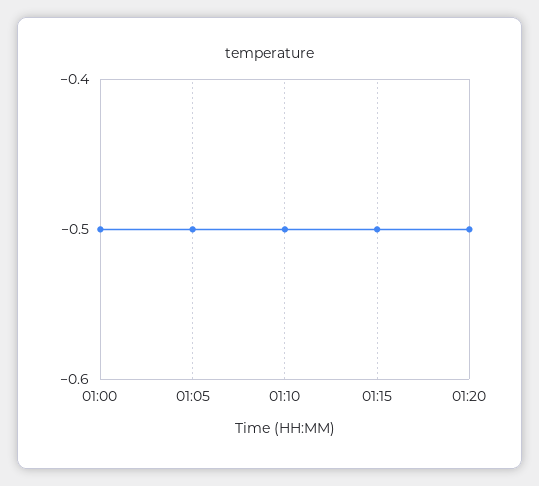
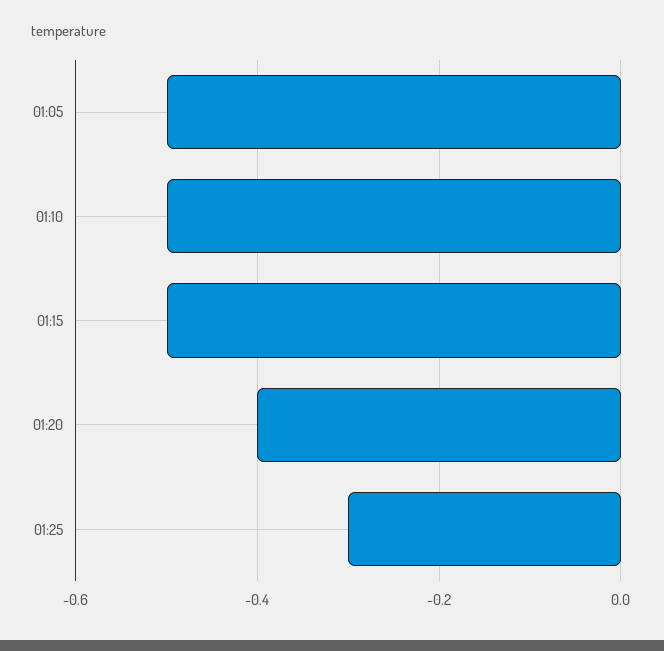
01:00: -0.5 -> none
01:20: -0.5 -> -0.4
01:25: none -> -0.3

